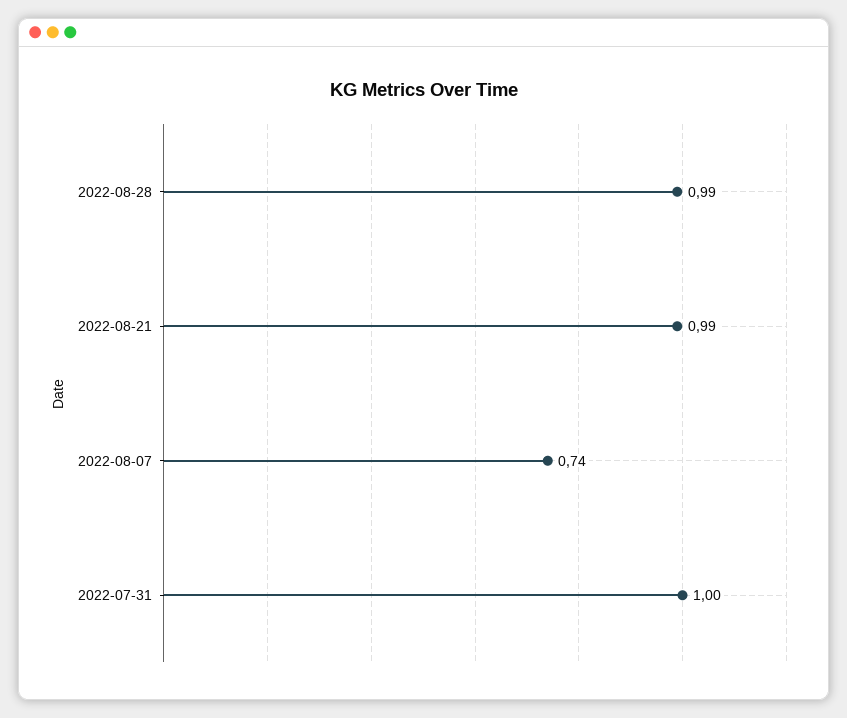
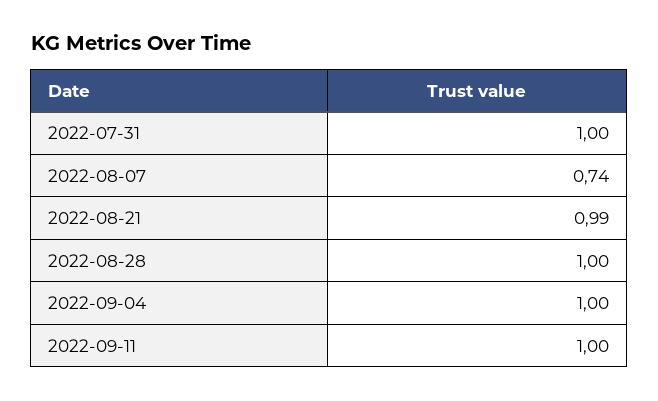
2022-08-28: 0.99 -> 1
2022-09-04: none -> 1
2022-09-11: none -> 1

